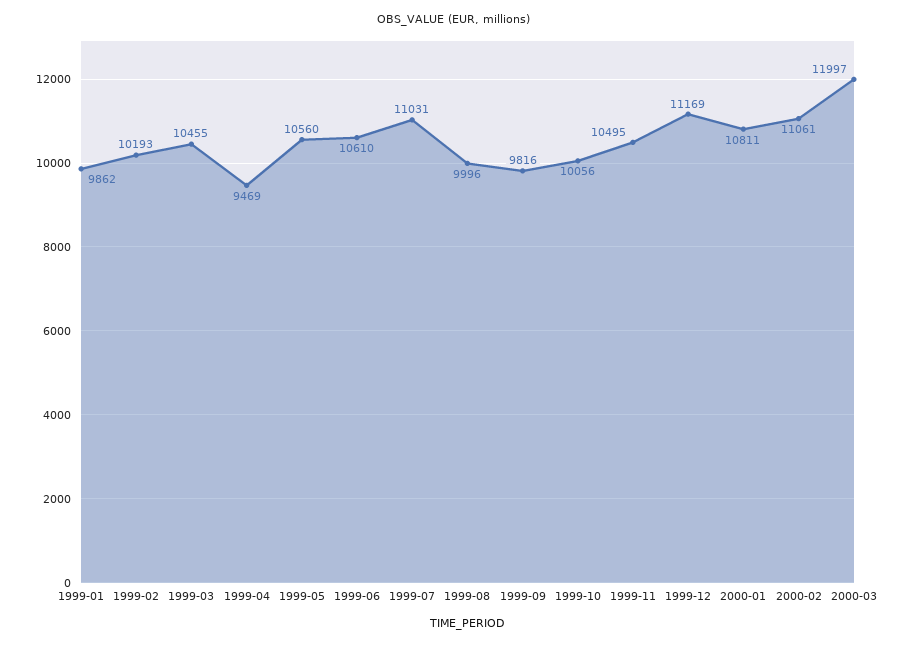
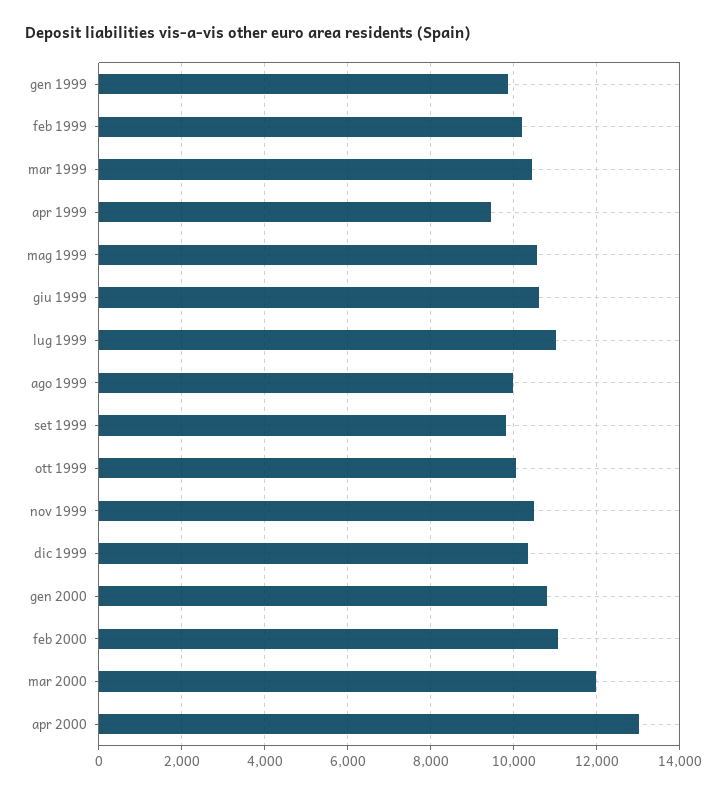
1999-12: 11169 -> 10400
apr 2000: none -> 13000

